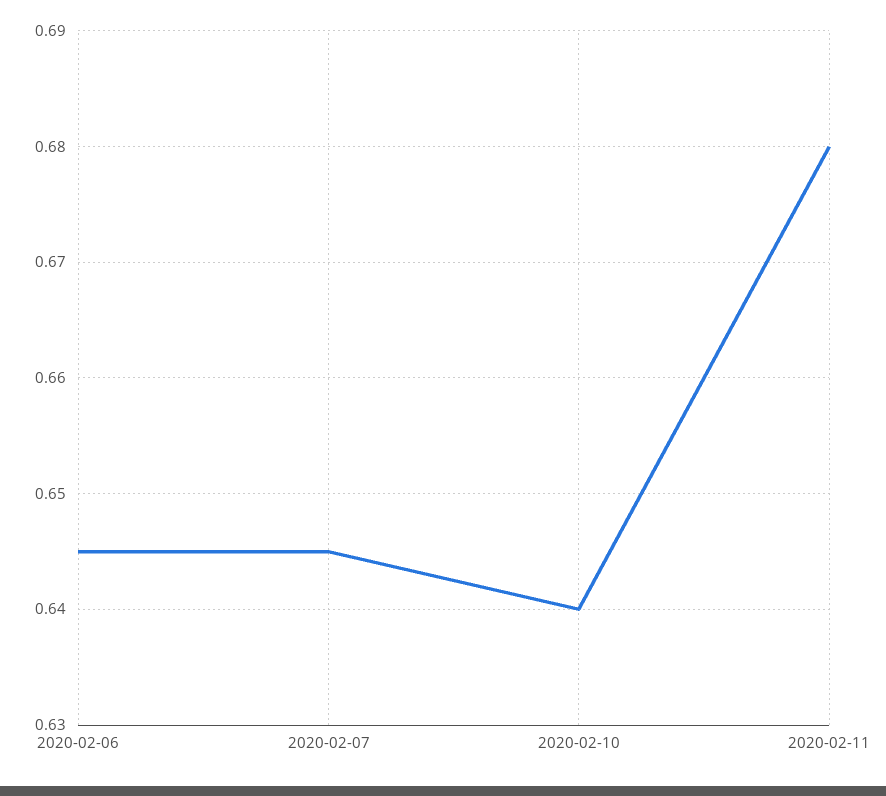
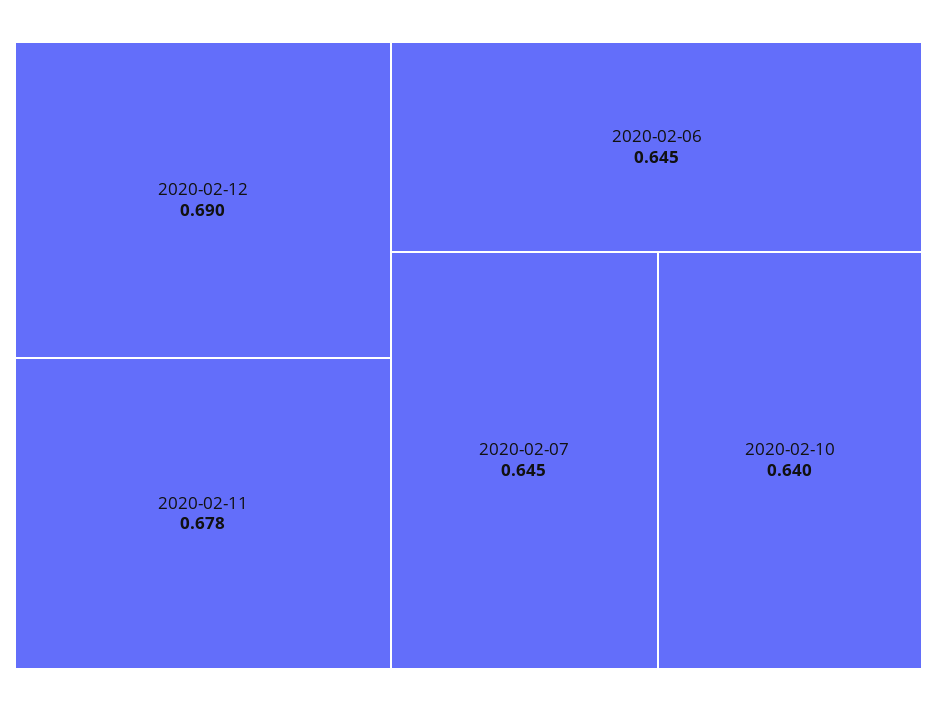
2020-02-11: 0.68 -> 0.678
2020-02-12: none -> 0.69

